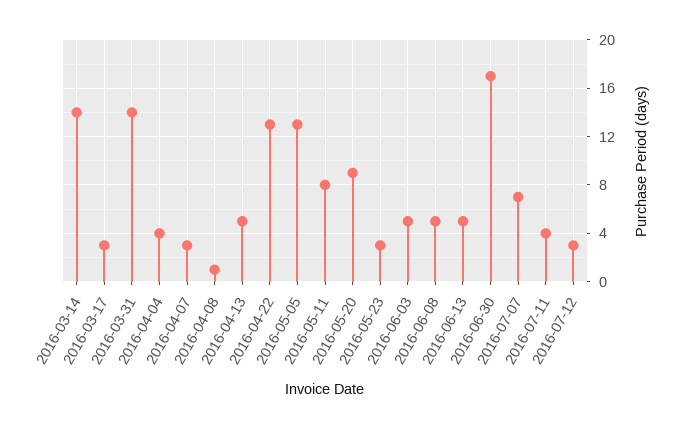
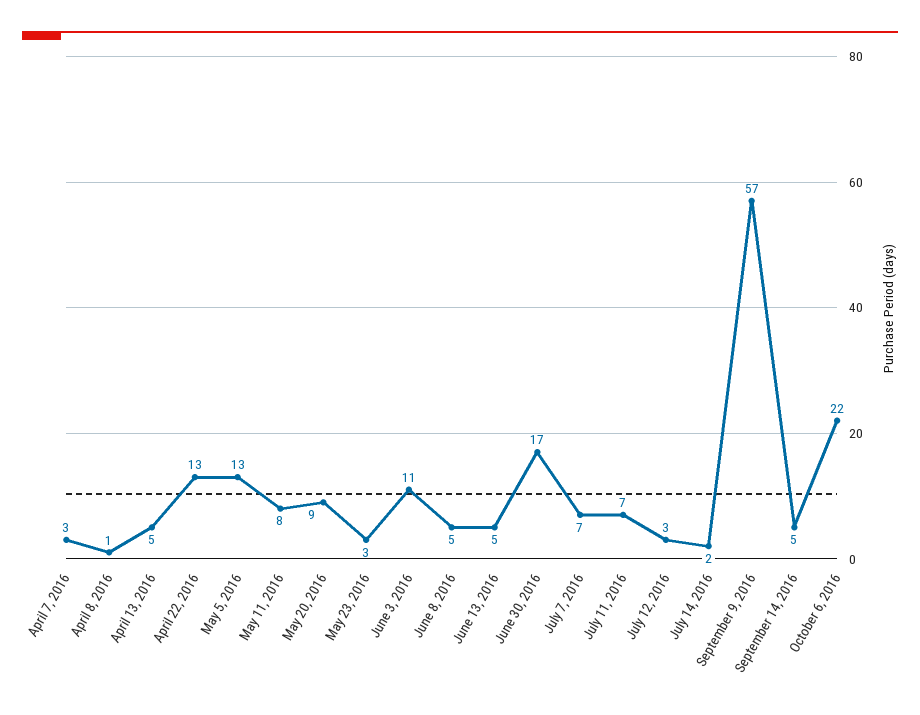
2016-03-14: 14 -> none
2016-03-17: 3 -> none
2016-03-31: 14 -> none
2016-04-04: 4 -> none
2016-06-03: 5 -> 11
2016-07-11: 4 -> 7
July 14, 2016: none -> 2
September 9, 2016: none -> 57
September 14, 2016: none -> 5
October 6, 2016: none -> 22

